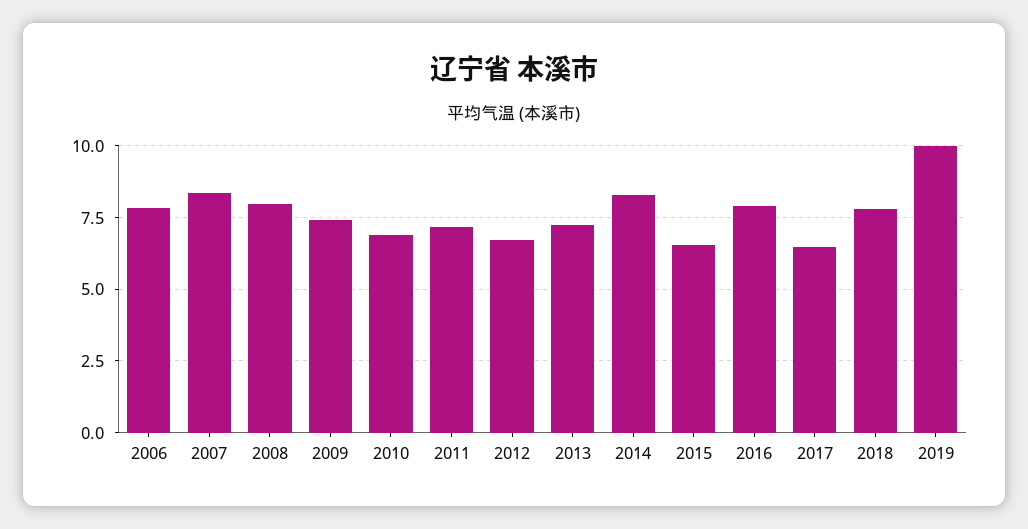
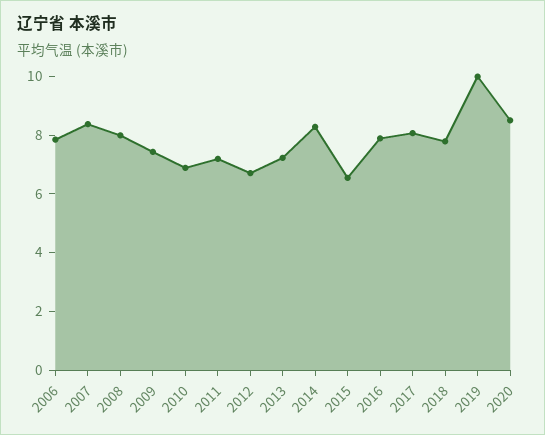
2017: 6.5 -> 8
2020: none -> 8.5

